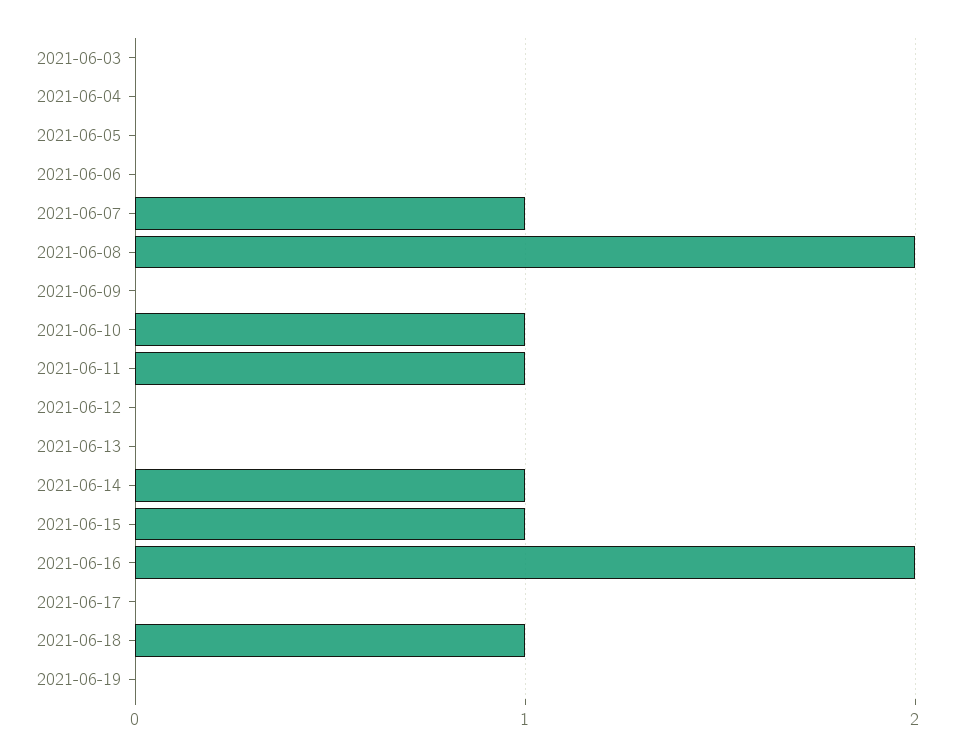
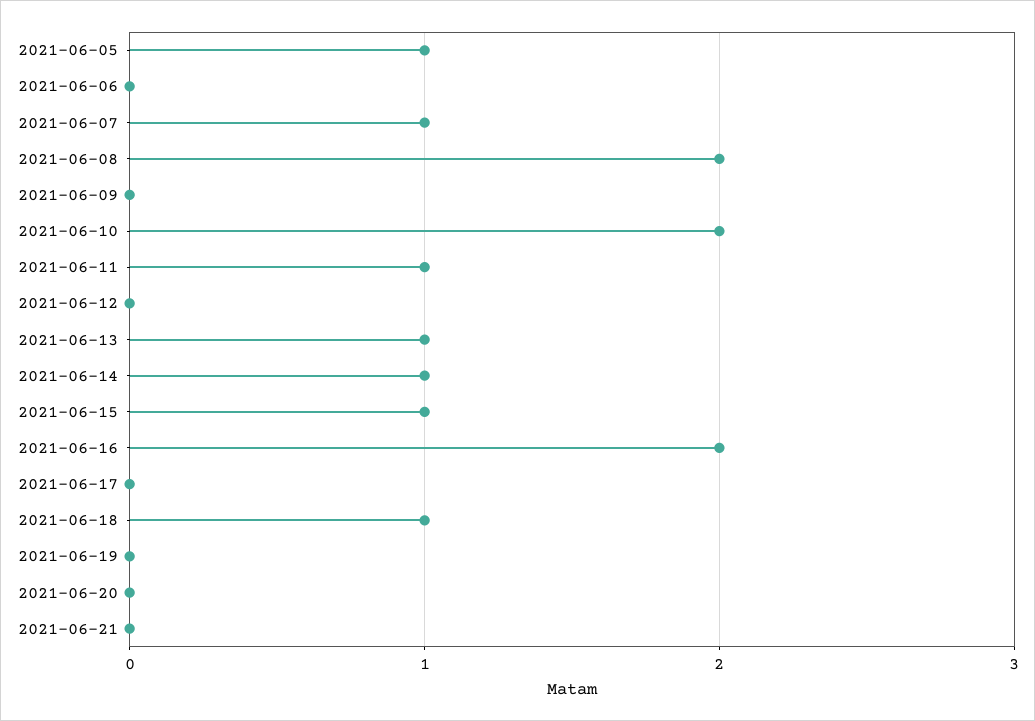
2021-06-03: 0 -> none
2021-06-04: 0 -> none
2021-06-05: 0 -> 1
2021-06-10: 1 -> 2
2021-06-13: 0 -> 1
2021-06-20: none -> 0
2021-06-21: none -> 0

